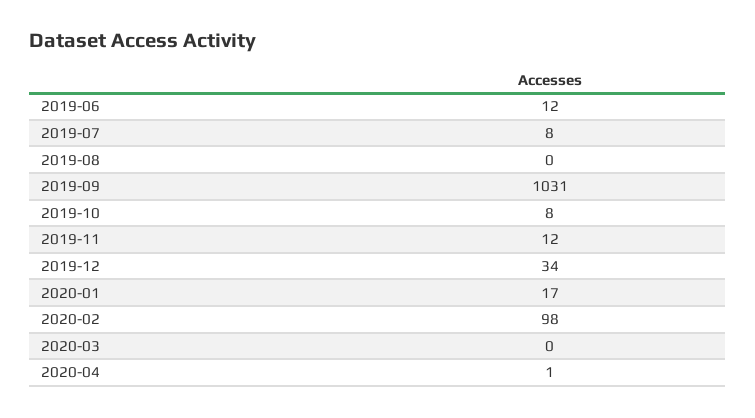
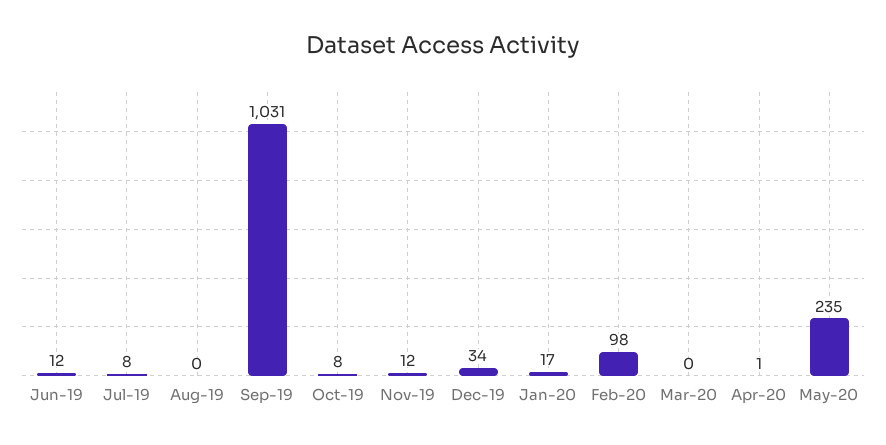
May-20: none -> 235

